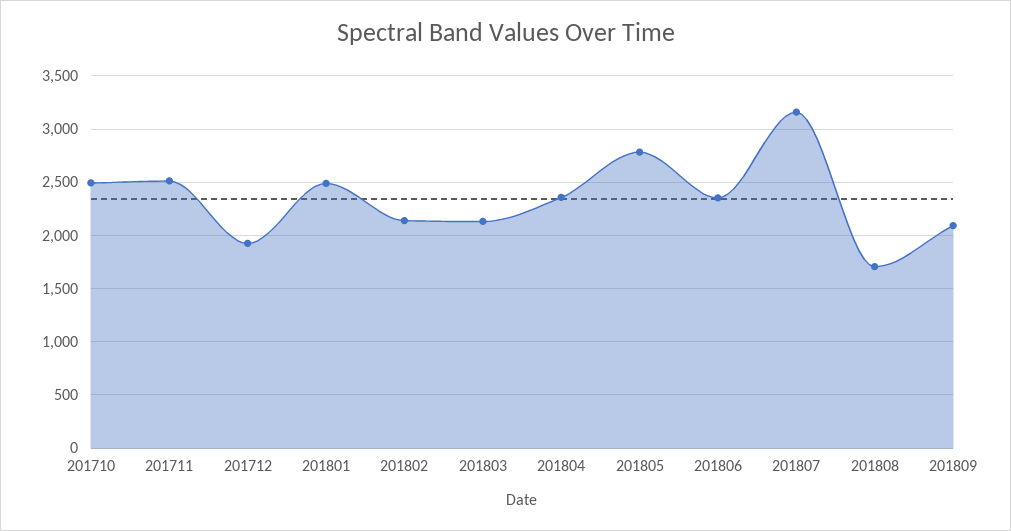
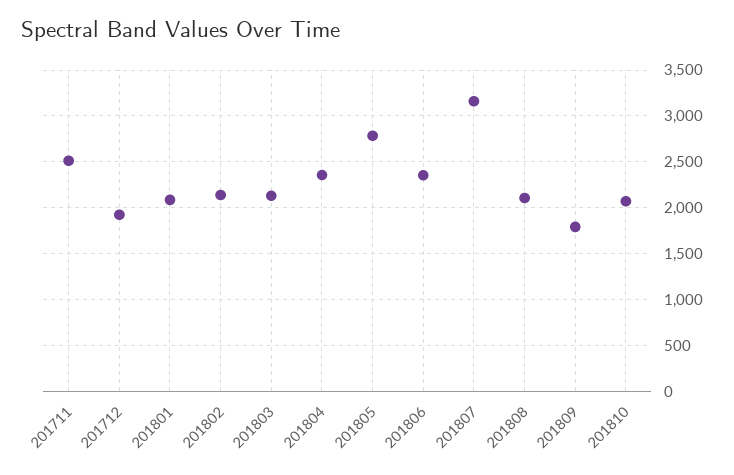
201710: 2500 -> none
201801: 2500 -> 2100
201808: 1700 -> 2100
201809: 2100 -> 1800
201810: none -> 2100

